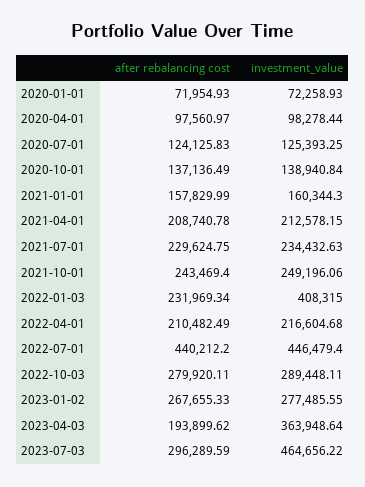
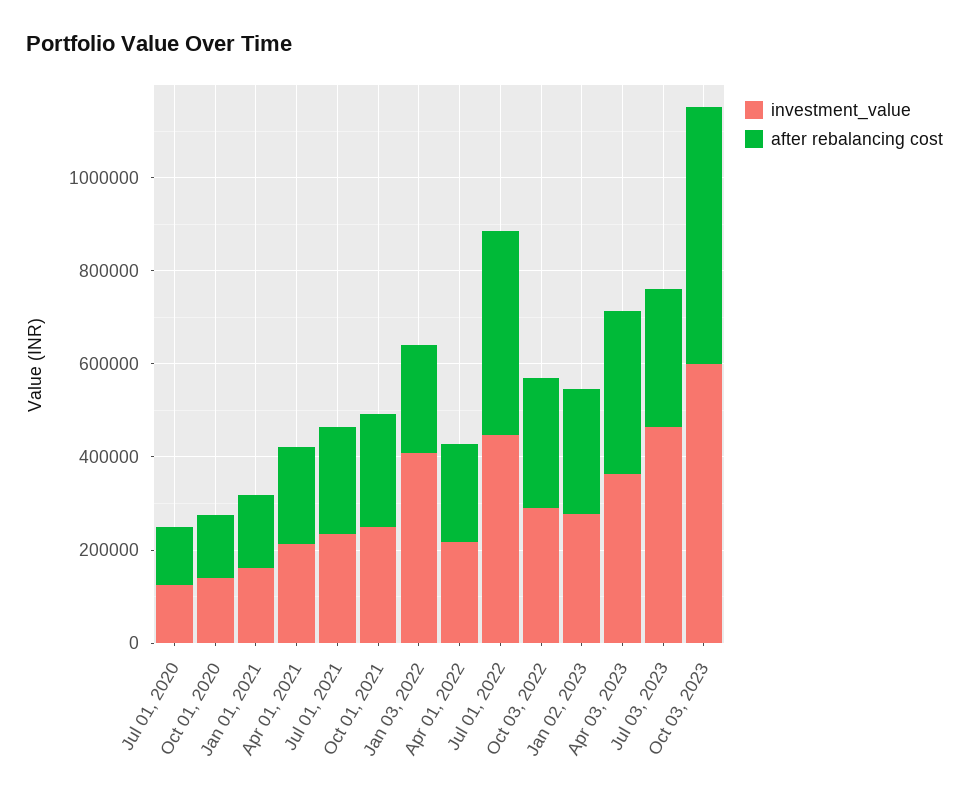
after rebalancing cost, 2020-01-01: 71954.93 -> none
investment_value, 2020-01-01: 72258.93 -> none
after rebalancing cost, 2020-04-01: 97560.97 -> none
investment_value, 2020-04-01: 98278.44 -> none
after rebalancing cost, 2023-04-03: 193899.62 -> 350000
investment_value, Oct 03, 2023: none -> 600000
after rebalancing cost, Oct 03, 2023: none -> 550000

